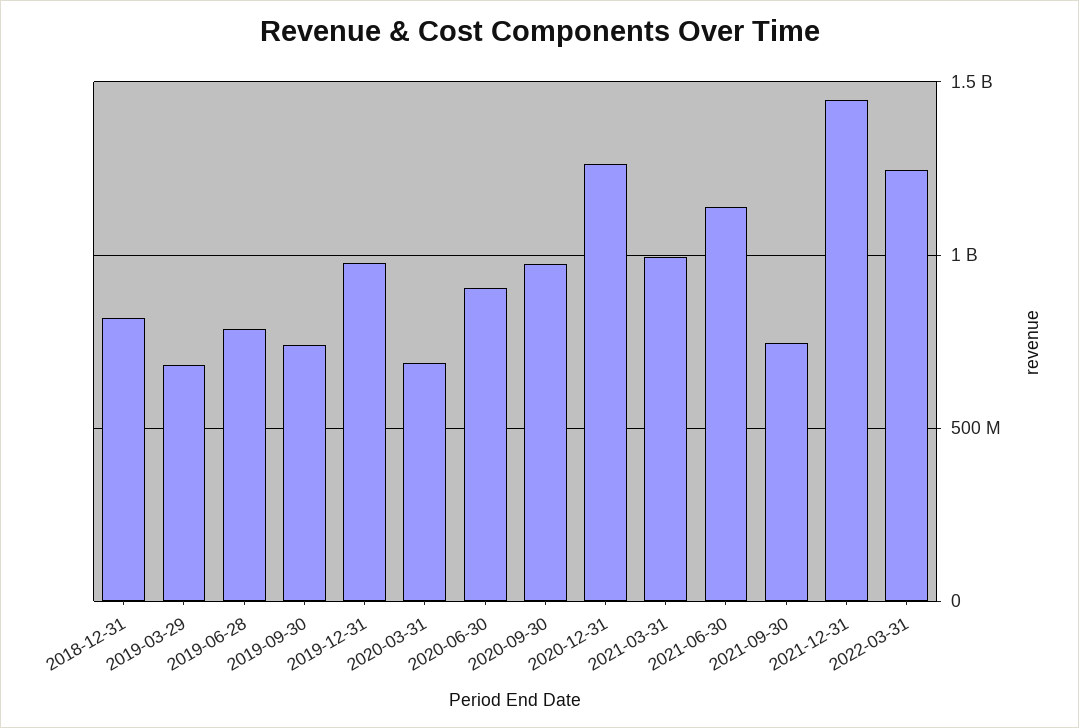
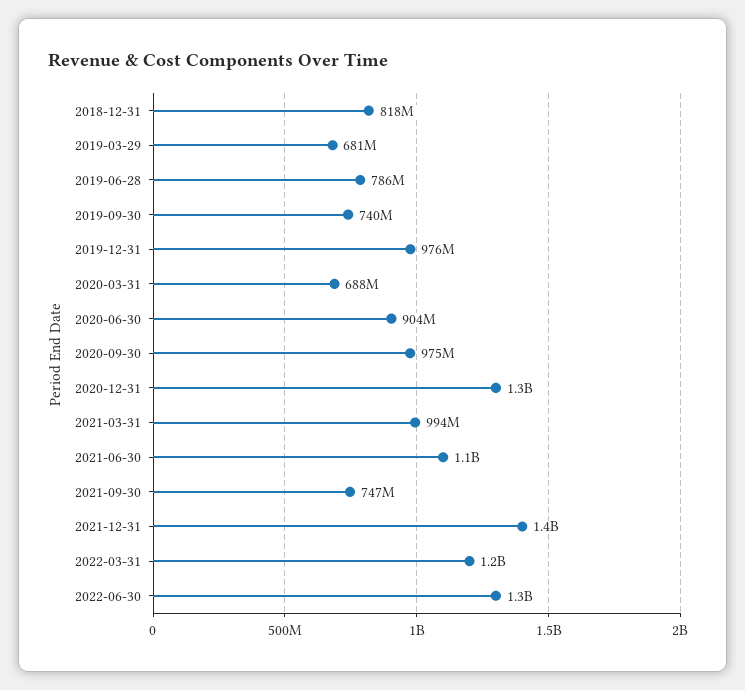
2022-06-30: none -> 1300000000

